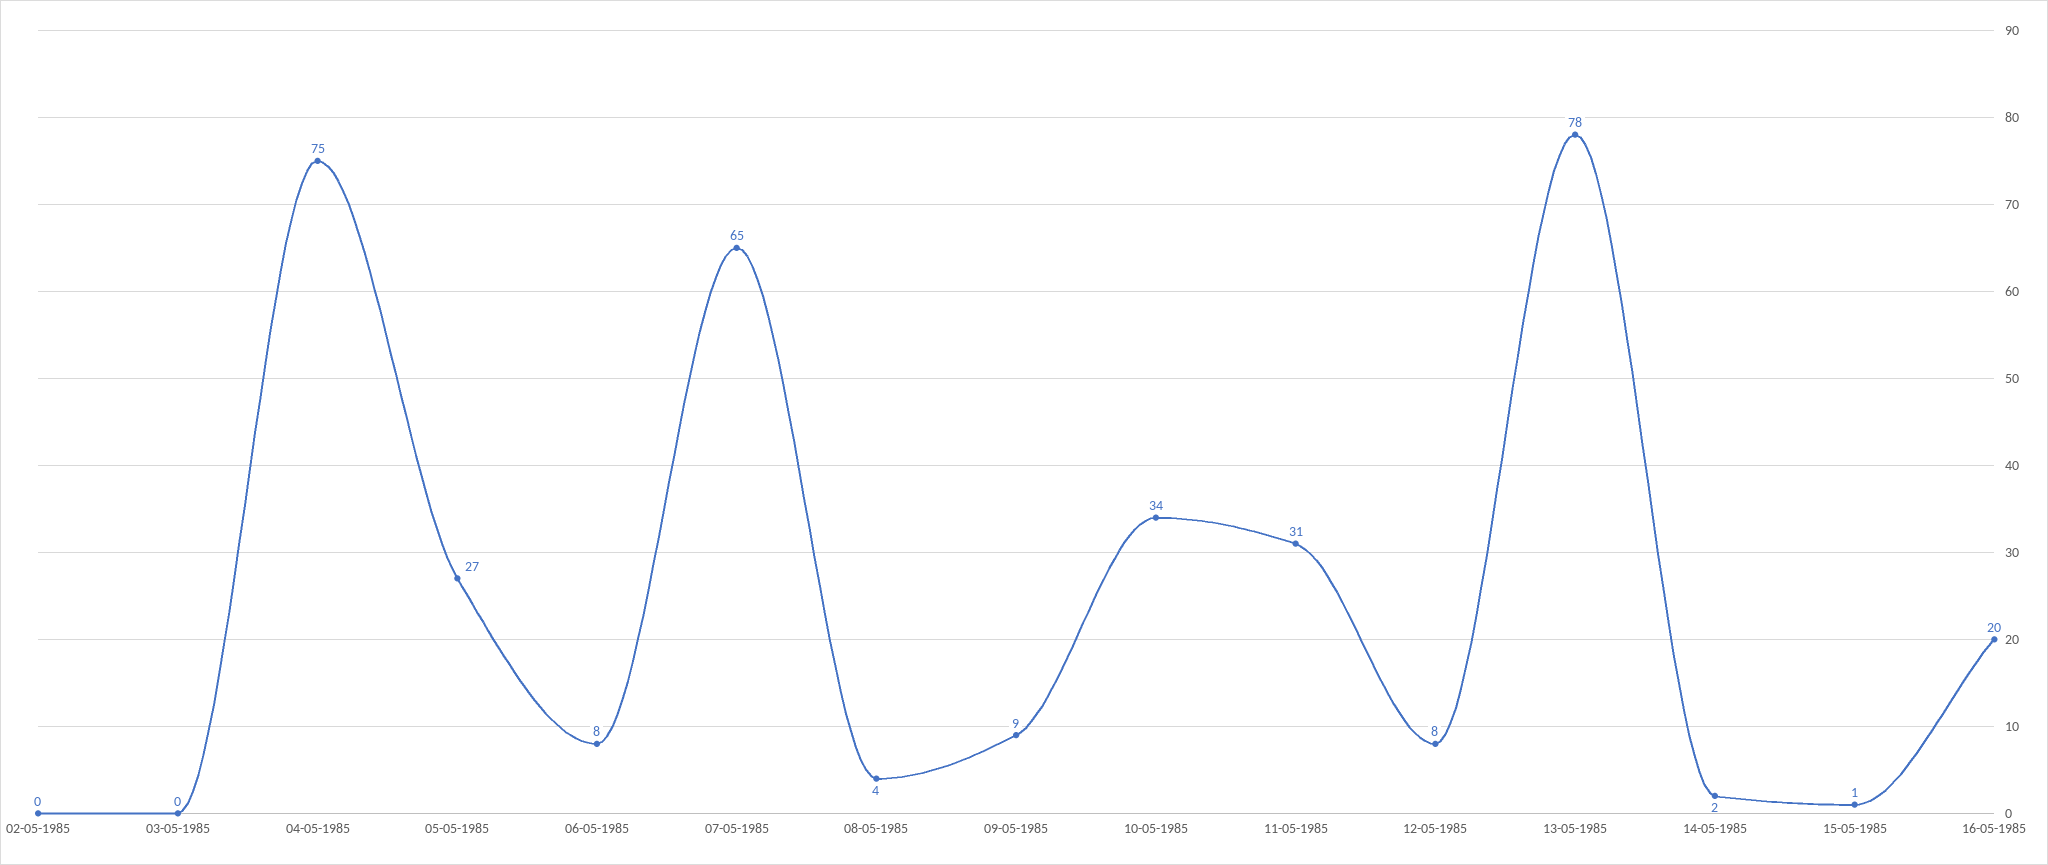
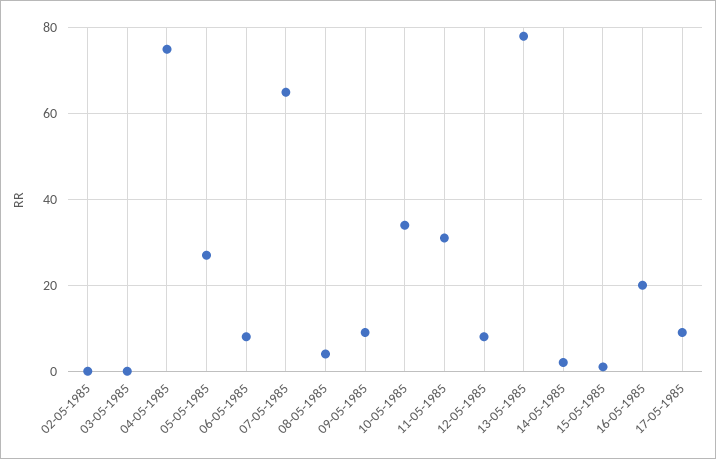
17-05-1985: none -> 10

